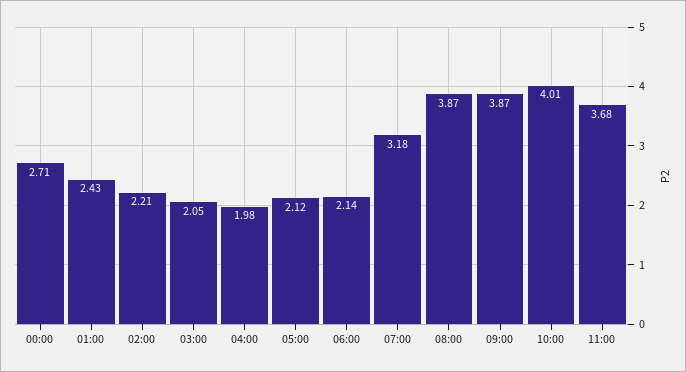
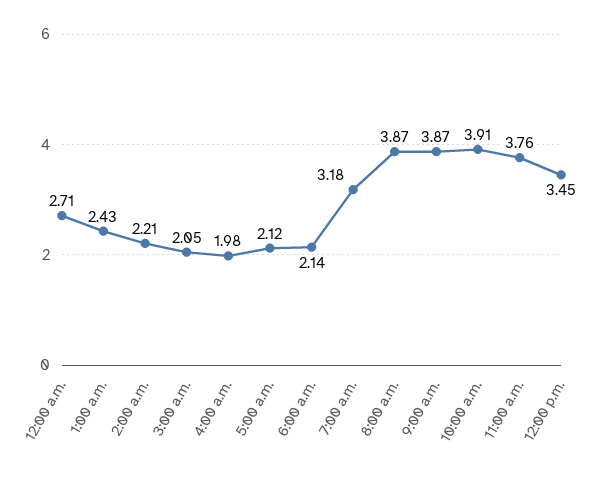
10:00: 4.01 -> 3.91
11:00: 3.68 -> 3.76
12:00 p.m.: none -> 3.45

